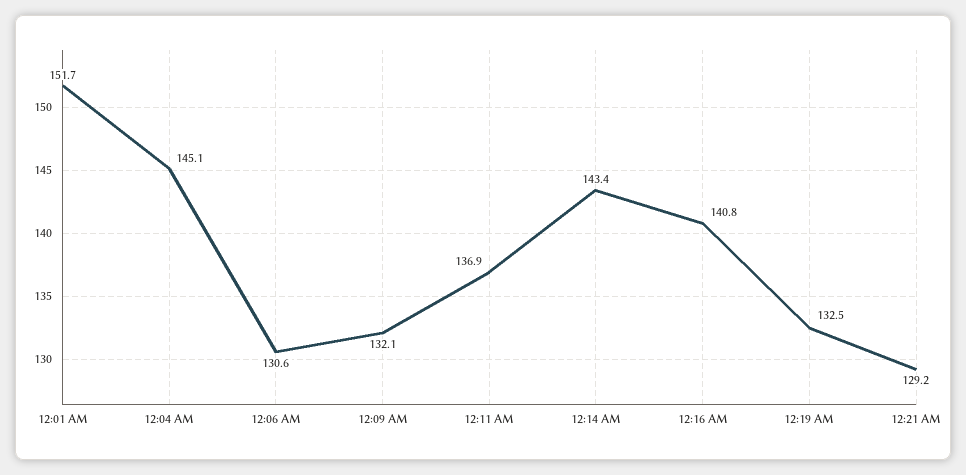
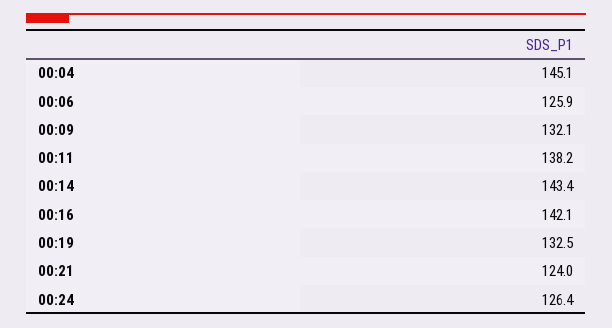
12:01 AM: 151.7 -> none
12:06 AM: 130.6 -> 125.9
12:11 AM: 136.9 -> 138.2
12:16 AM: 140.8 -> 142.1
12:21 AM: 129.2 -> 124
00:24: none -> 126.4

